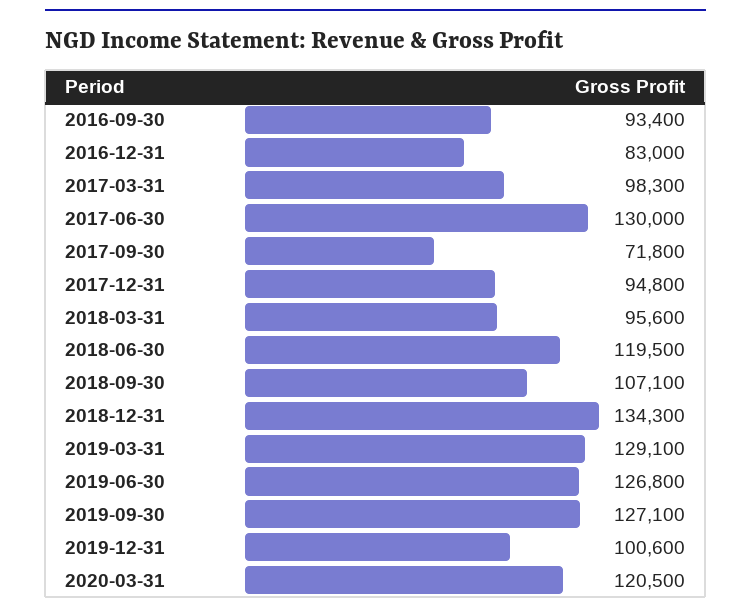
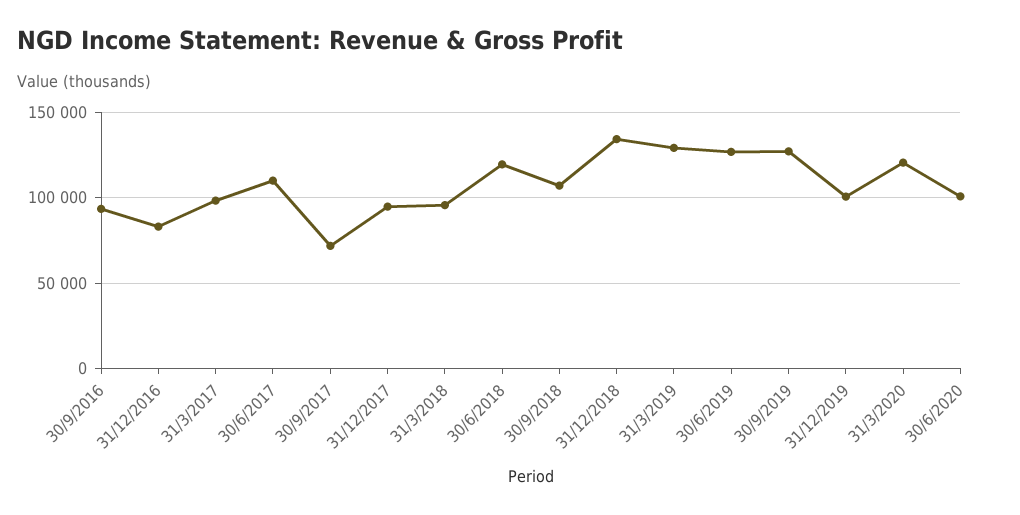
2017-06-30: 130000 -> 110000
30/6/2020: none -> 100000

